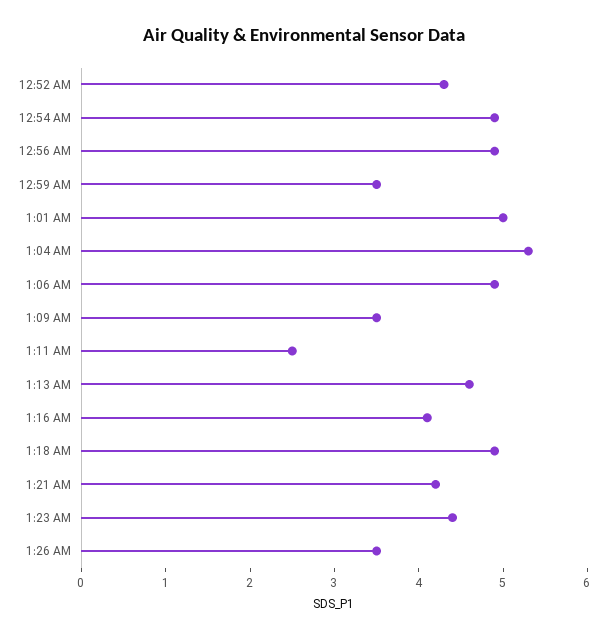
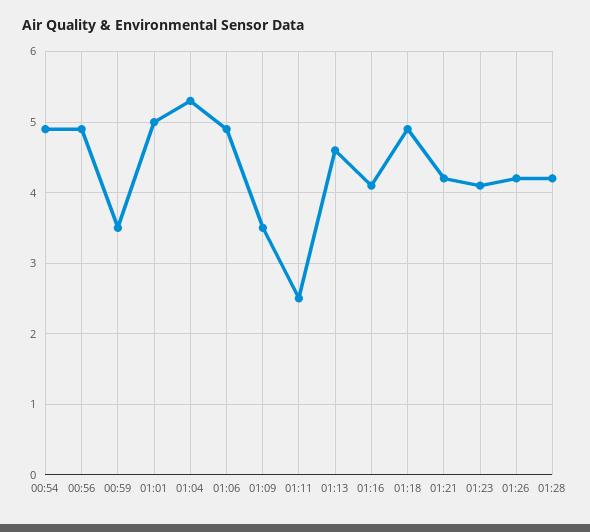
12:52 AM: 4.3 -> none
1:23 AM: 4.4 -> 4.1
1:26 AM: 3.5 -> 4.2
01:28: none -> 4.2

